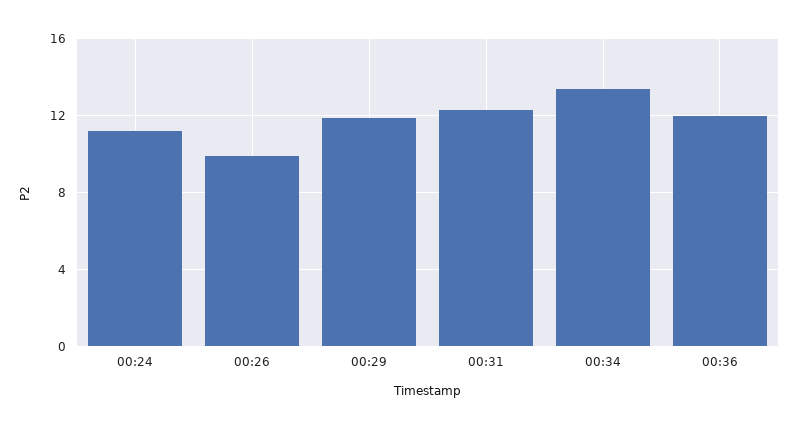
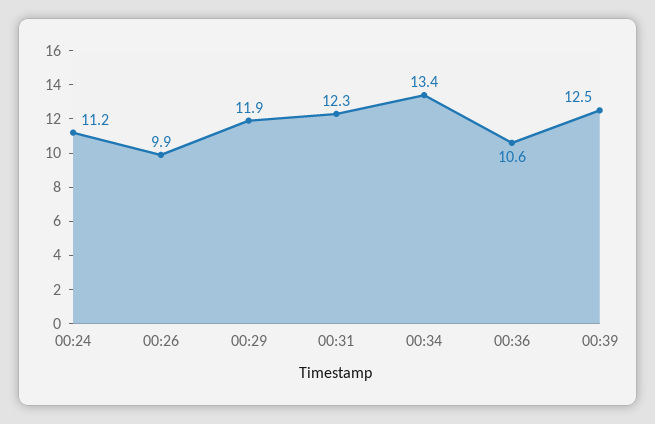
00:36: 12 -> 10.6
00:39: none -> 12.5

